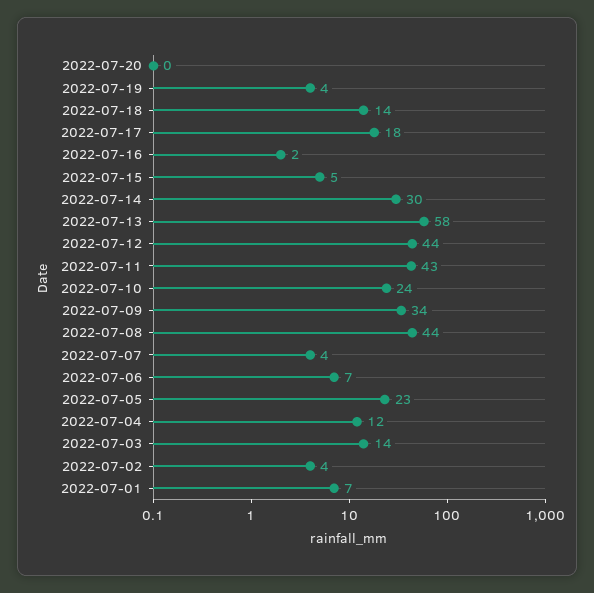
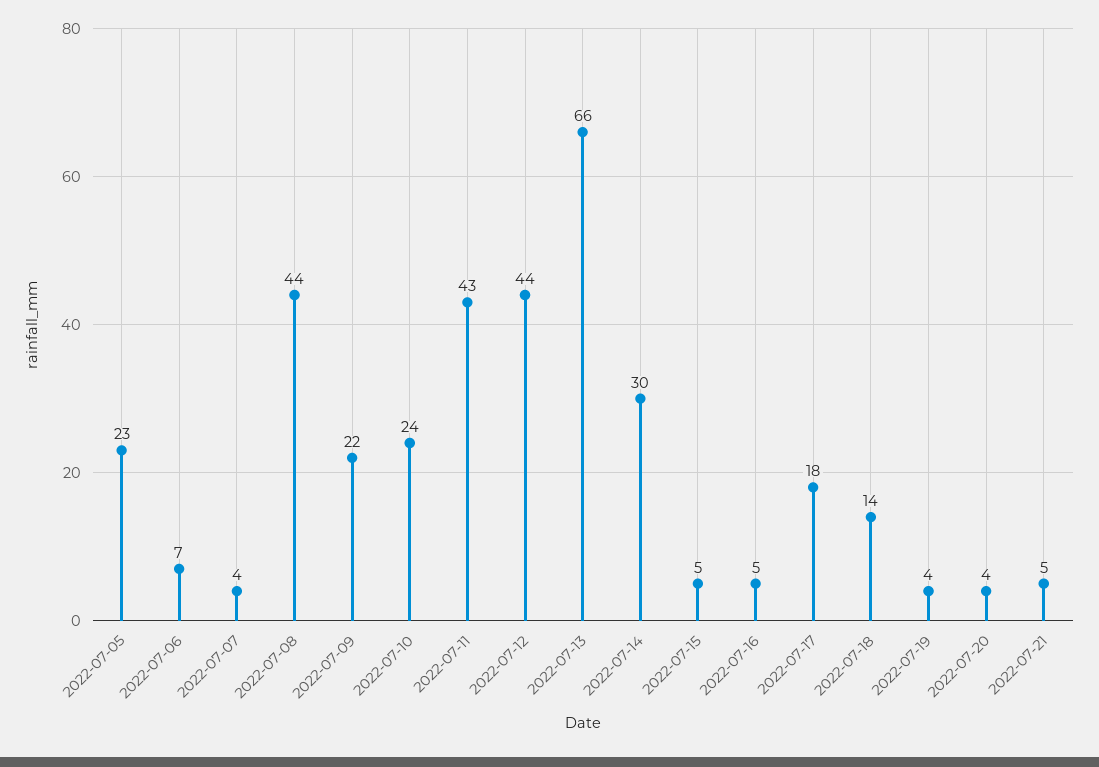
2022-07-20: 0 -> 4
2022-07-16: 2 -> 5
2022-07-13: 58 -> 66
2022-07-09: 34 -> 22
2022-07-04: 12 -> none
2022-07-03: 14 -> none
2022-07-02: 4 -> none
2022-07-01: 7 -> none
2022-07-21: none -> 5

